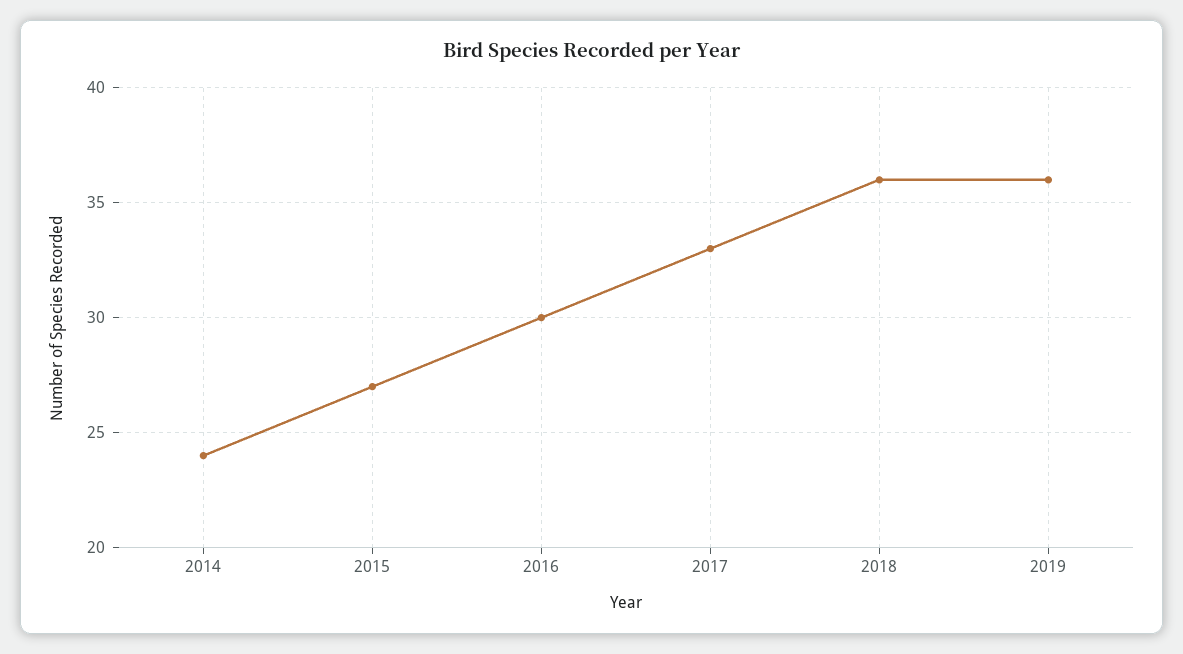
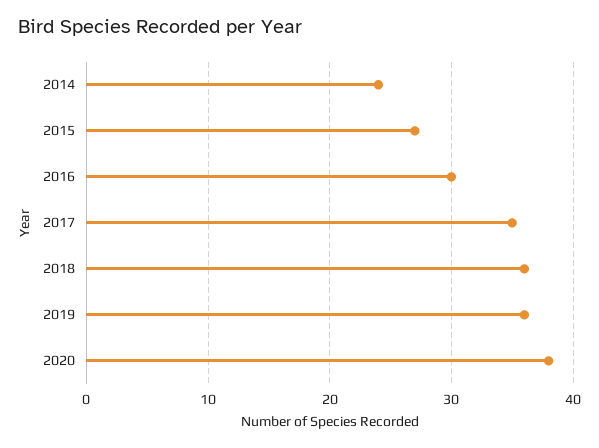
2017: 33 -> 35
2020: none -> 38

